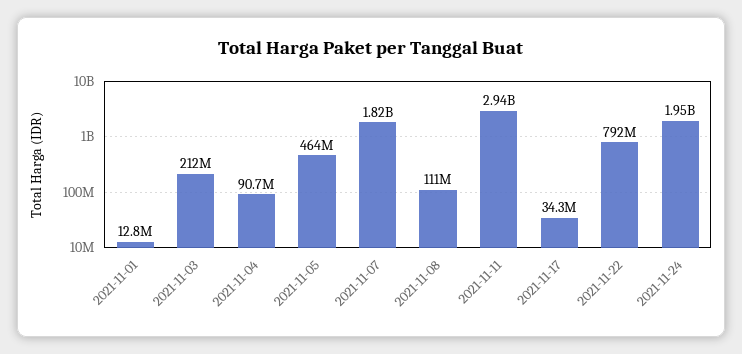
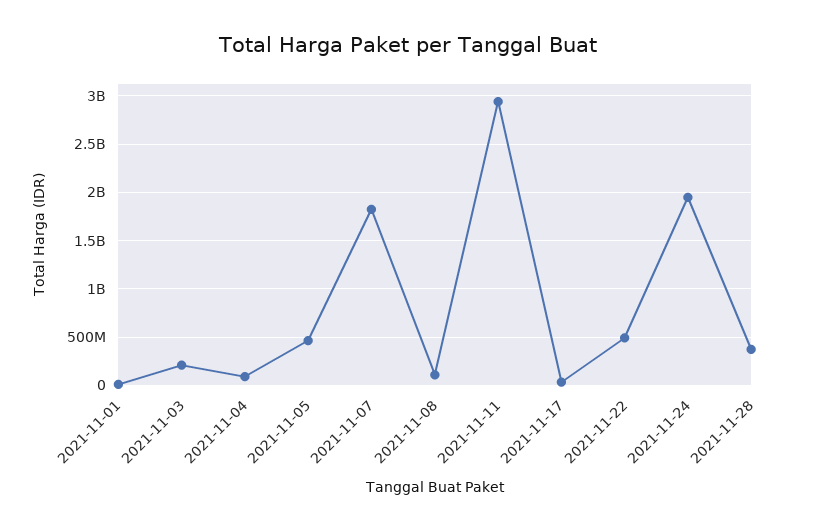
2021-11-22: 792000000 -> 500000000
2021-11-28: none -> 400000000

